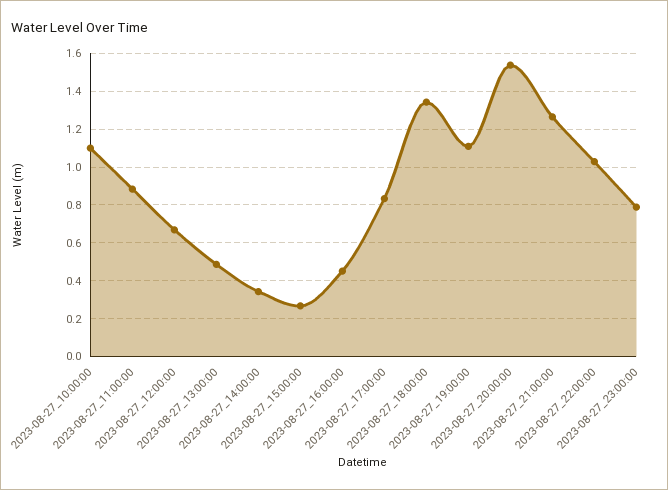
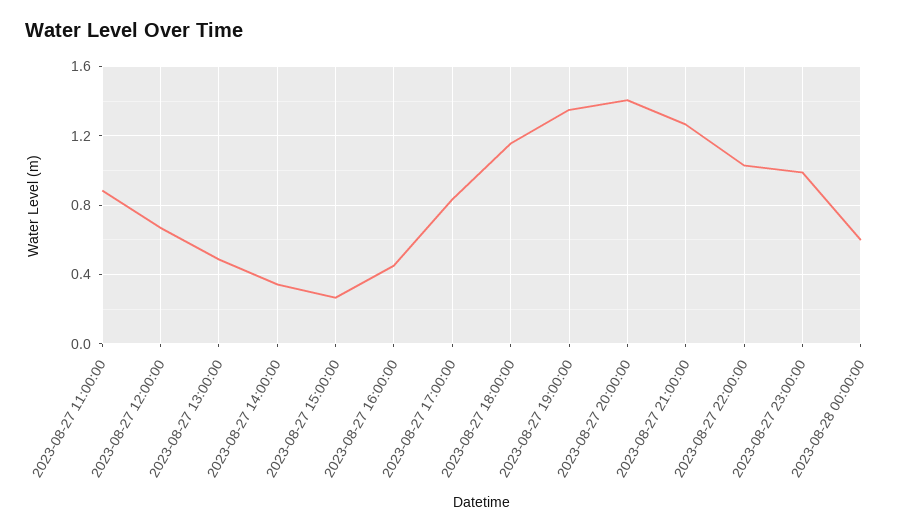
2023-08-27_10:00:00: 1.1 -> none
2023-08-27_18:00:00: 1.35 -> 1.15
2023-08-27_19:00:00: 1.1 -> 1.35
2023-08-27_20:00:00: 1.55 -> 1.4
2023-08-27_23:00:00: 0.8 -> 1
2023-08-28 00:00:00: none -> 0.6

